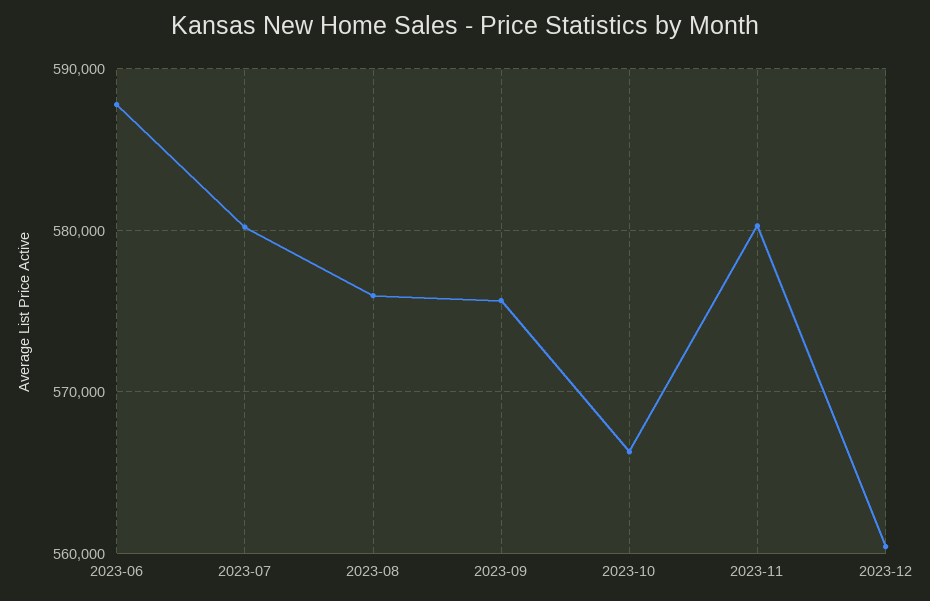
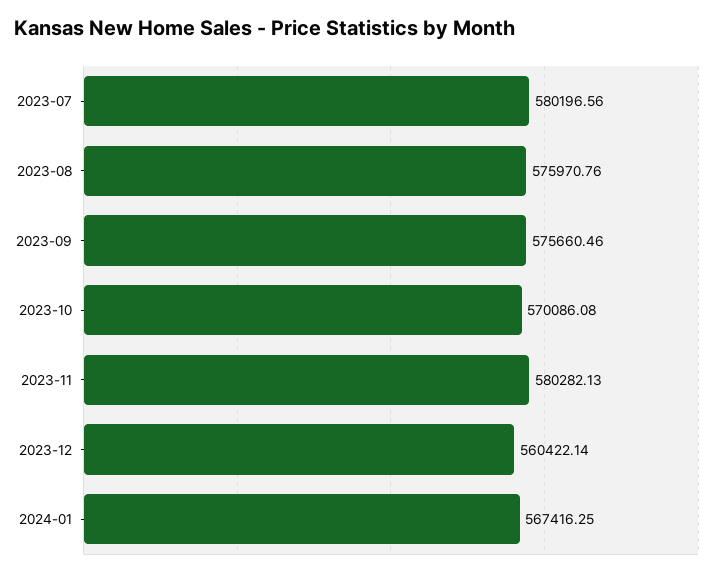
2023-06: 588000 -> none
2023-10: 566000 -> 570086.08
2024-01: none -> 567416.25

